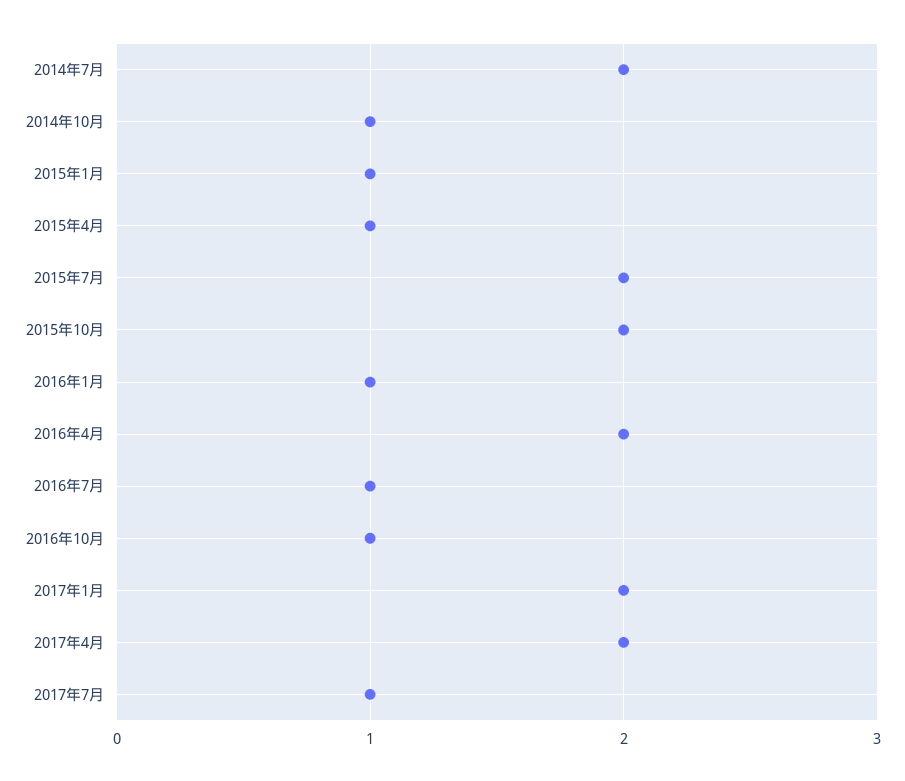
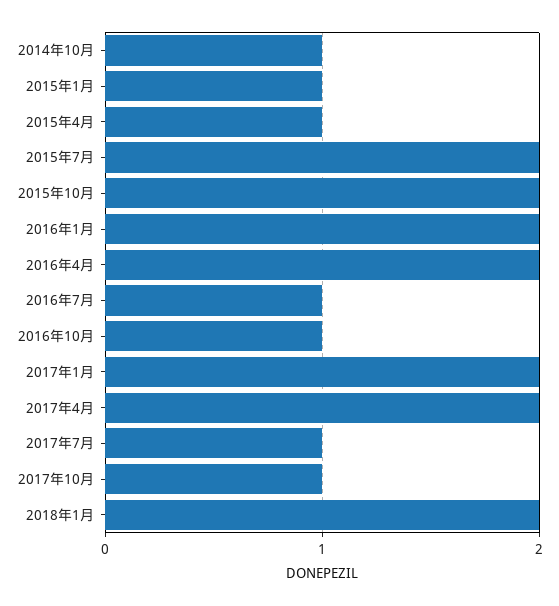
2014年7月: 2 -> none
2016年1月: 1 -> 2
2017年10月: none -> 1
2018年1月: none -> 2

